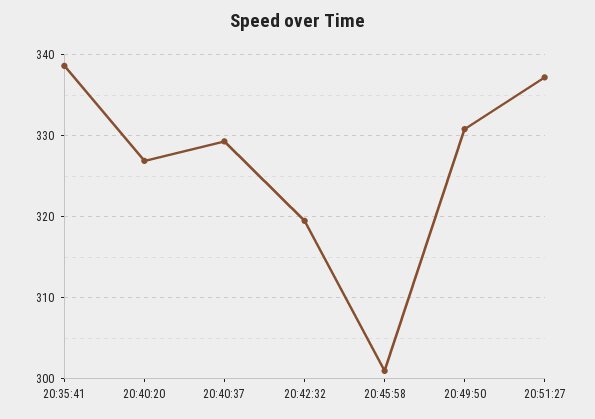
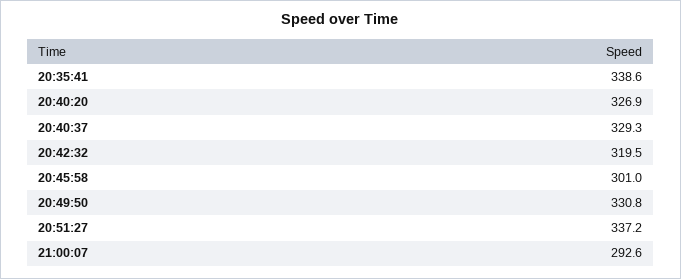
21:00:07: none -> 292.6

